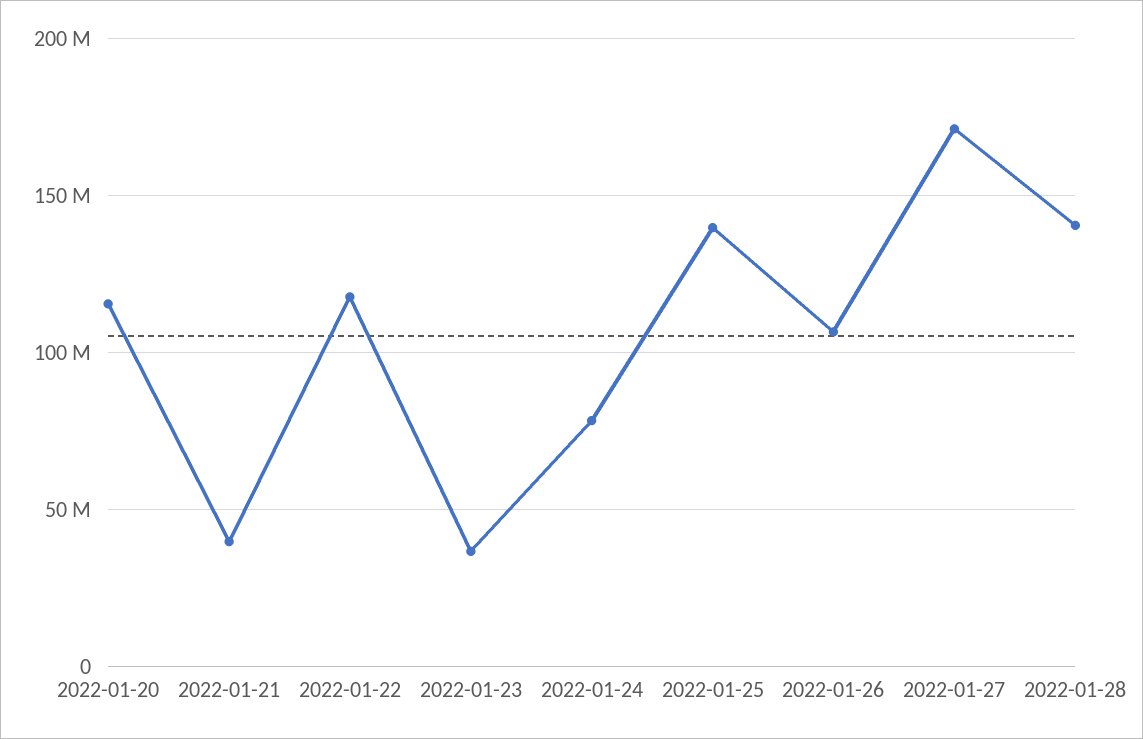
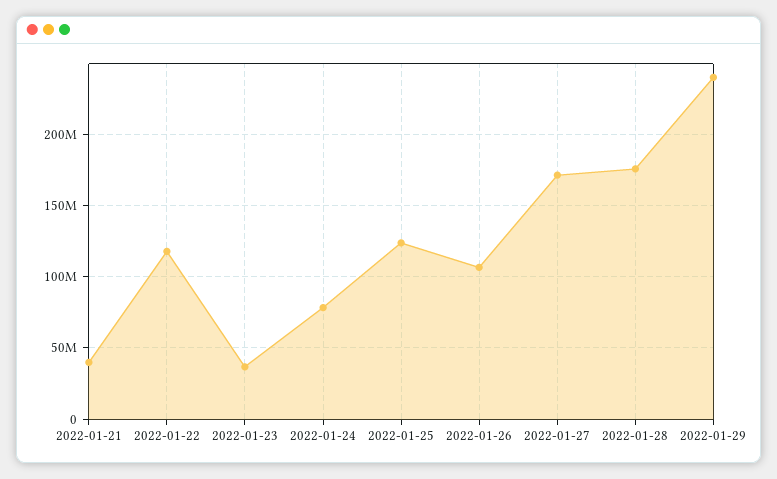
2022-01-20: 115000000 -> none
2022-01-25: 140000000 -> 125000000
2022-01-28: 140000000 -> 175000000
2022-01-29: none -> 240000000

